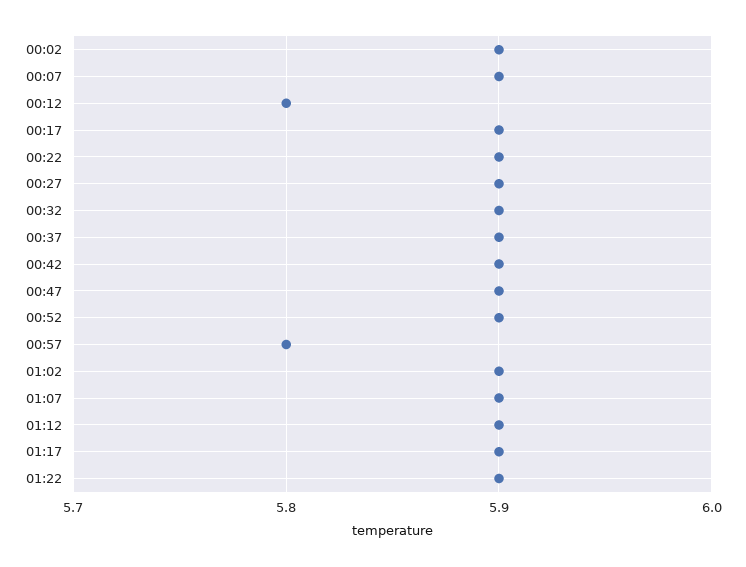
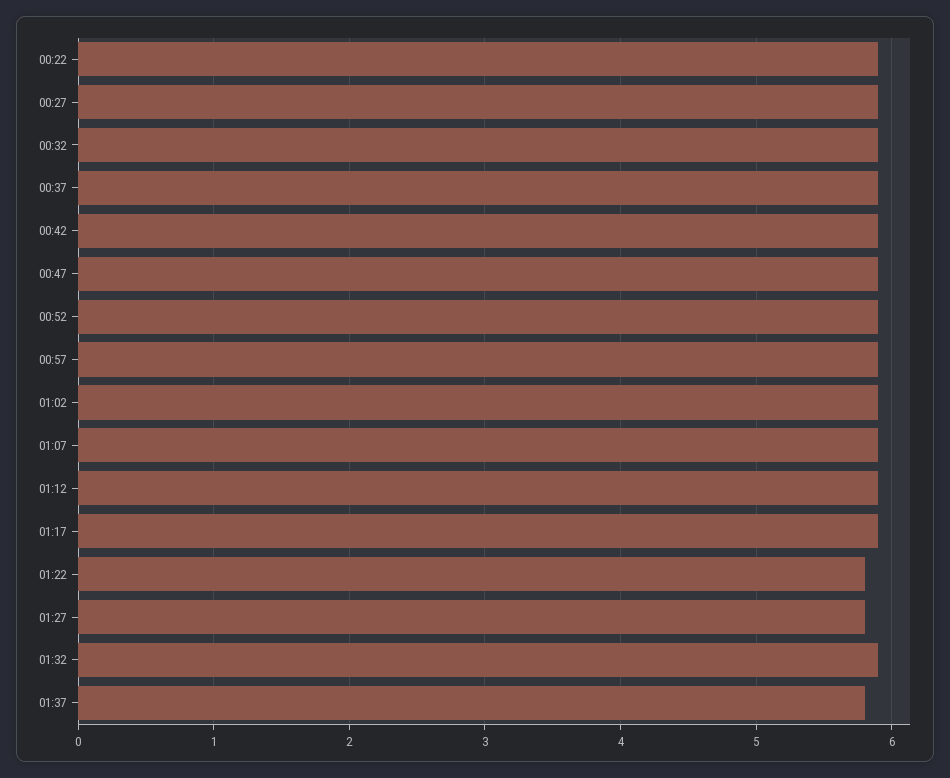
00:02: 5.9 -> none
00:07: 5.9 -> none
00:12: 5.8 -> none
00:17: 5.9 -> none
00:57: 5.8 -> 5.9
01:22: 5.9 -> 5.8
01:27: none -> 5.8
01:32: none -> 5.9
01:37: none -> 5.8

